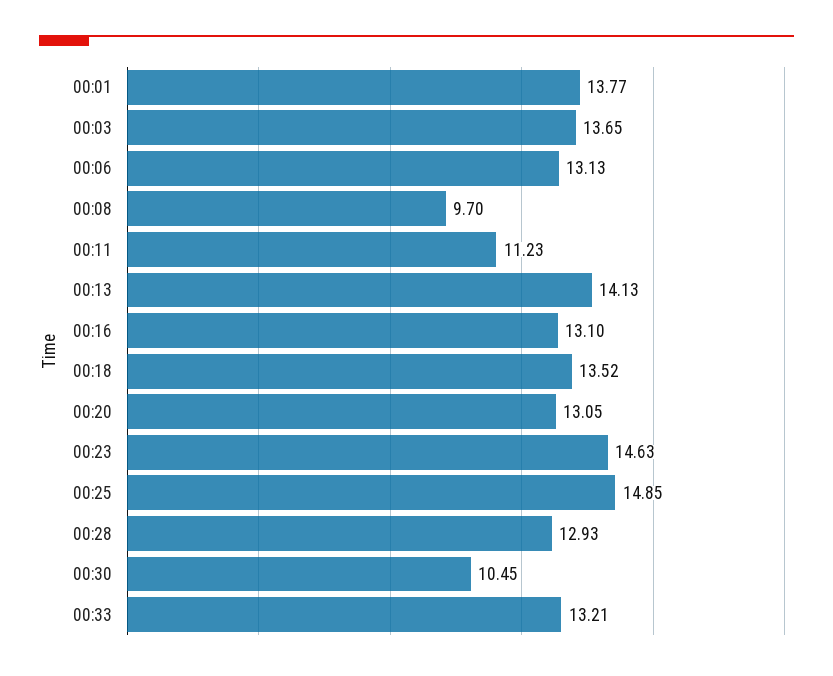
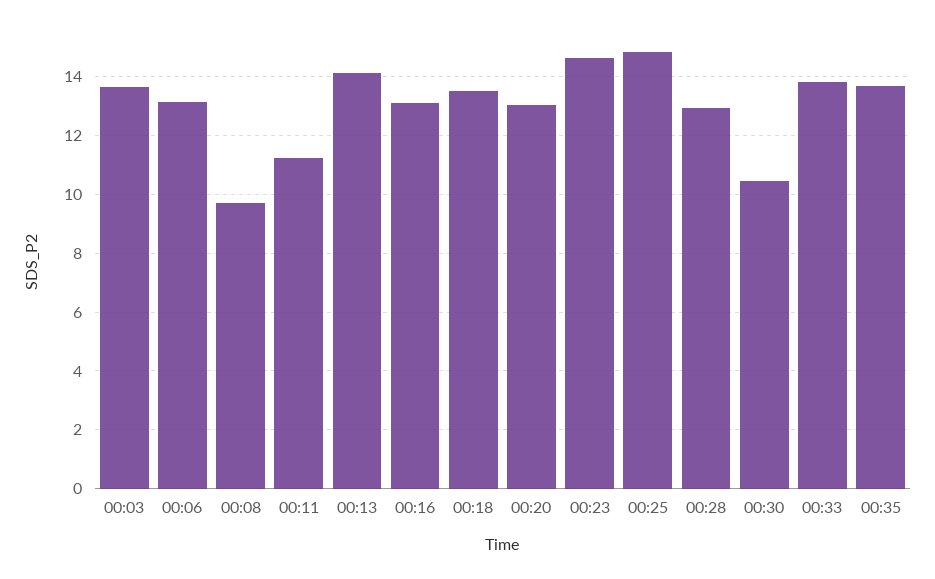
00:01: 13.77 -> none
00:33: 13.21 -> 13.75
00:35: none -> 13.75

